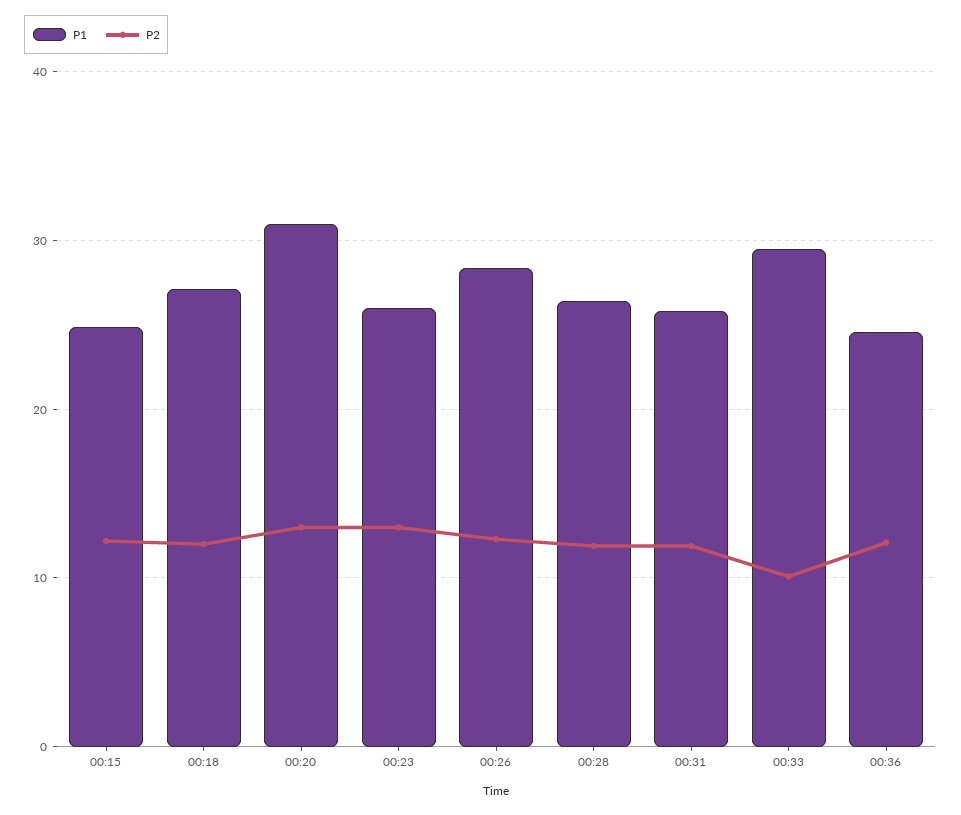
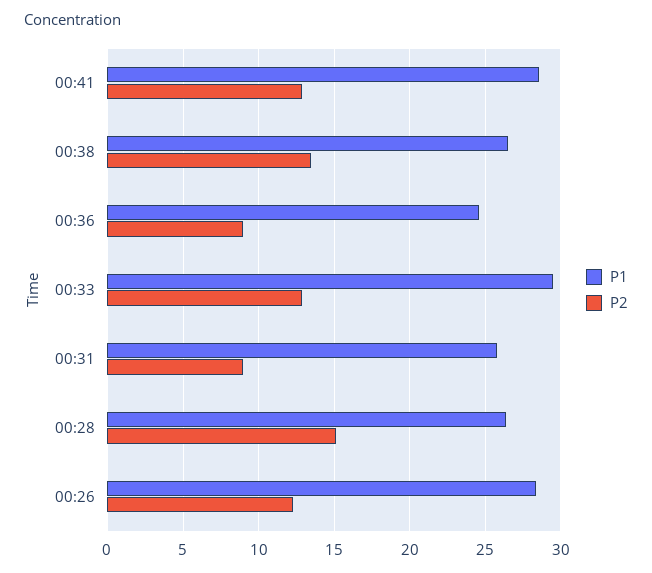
P1, 00:15: 25 -> none
P2, 00:15: 12 -> none
P1, 00:18: 27 -> none
P2, 00:18: 12 -> none
P1, 00:20: 31 -> none
P2, 00:20: 13 -> none
P1, 00:23: 26 -> none
P2, 00:23: 13 -> none
P2, 00:28: 12 -> 15
P2, 00:31: 12 -> 9
P2, 00:33: 10 -> 13
P2, 00:36: 12 -> 9
P1, 00:41: none -> 28.5
P2, 00:41: none -> 13
P1, 00:38: none -> 26.5
P2, 00:38: none -> 13.5

